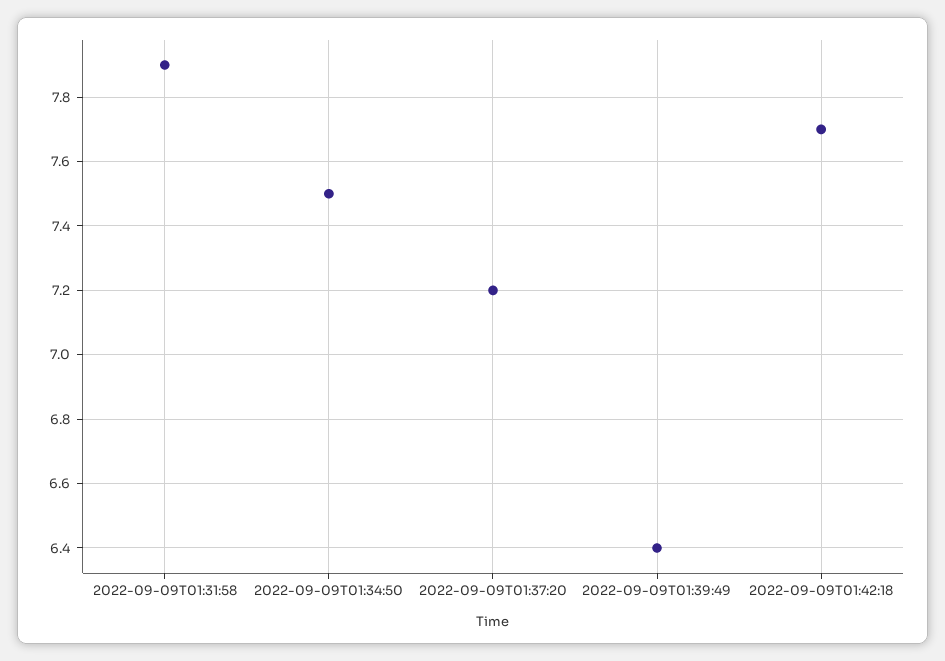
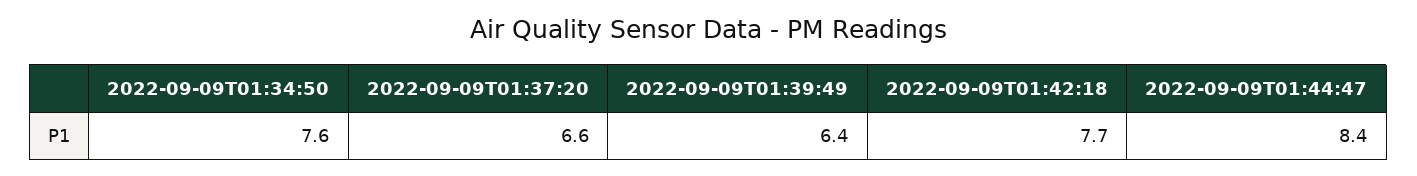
2022-09-09T01:31:58: 7.9 -> none
2022-09-09T01:34:50: 7.5 -> 7.6
2022-09-09T01:37:20: 7.2 -> 6.6
2022-09-09T01:44:47: none -> 8.4

